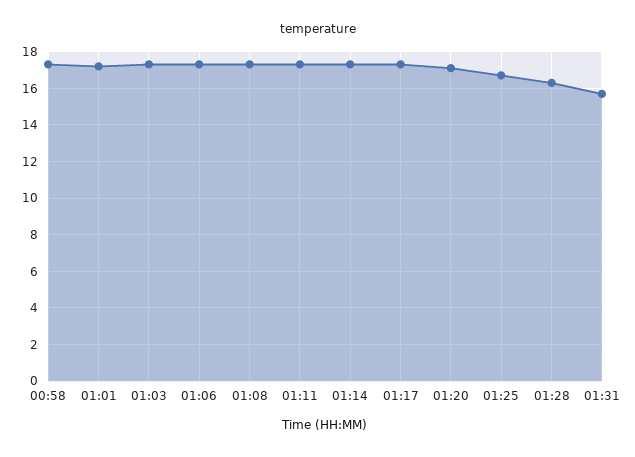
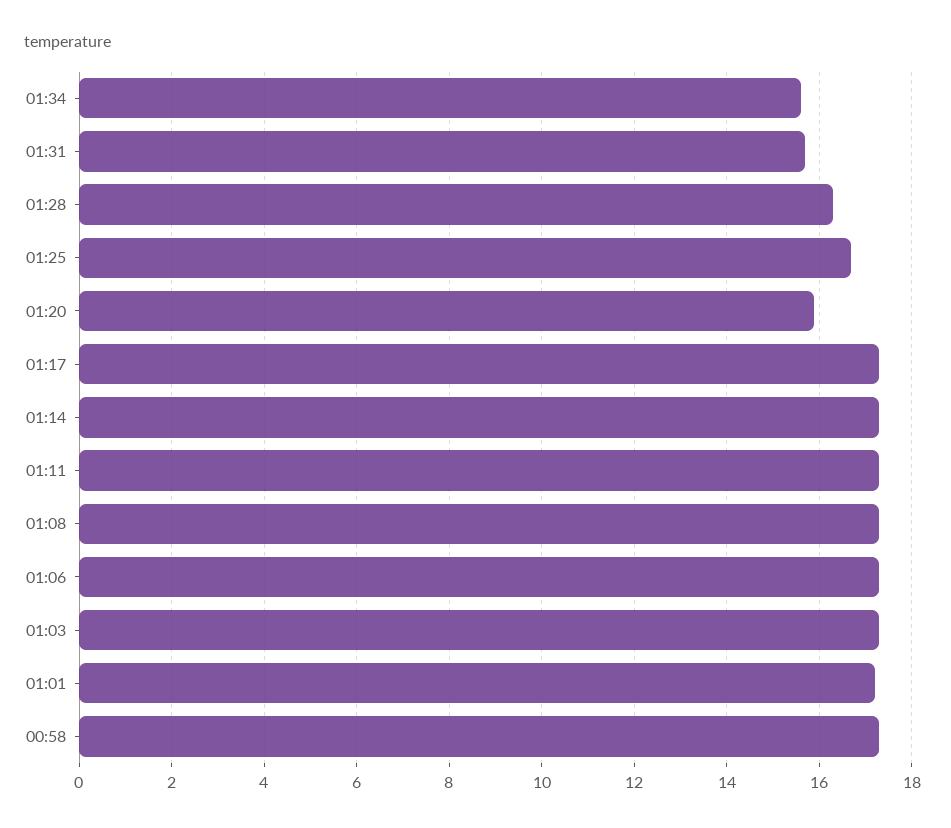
01:20: 17 -> 16
01:34: none -> 15.5

